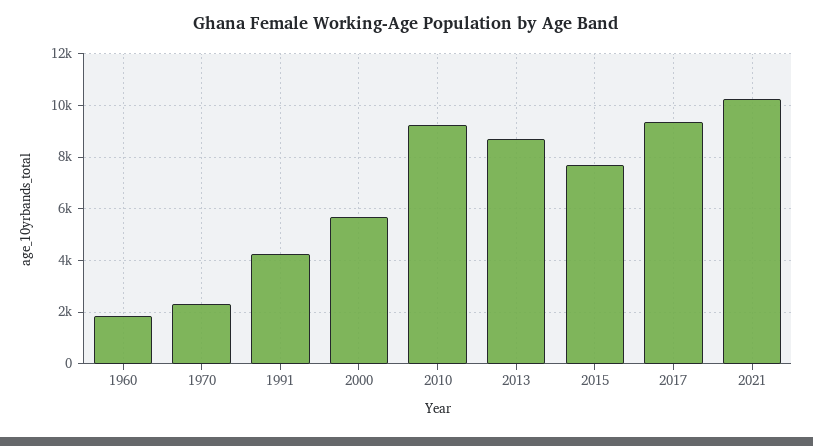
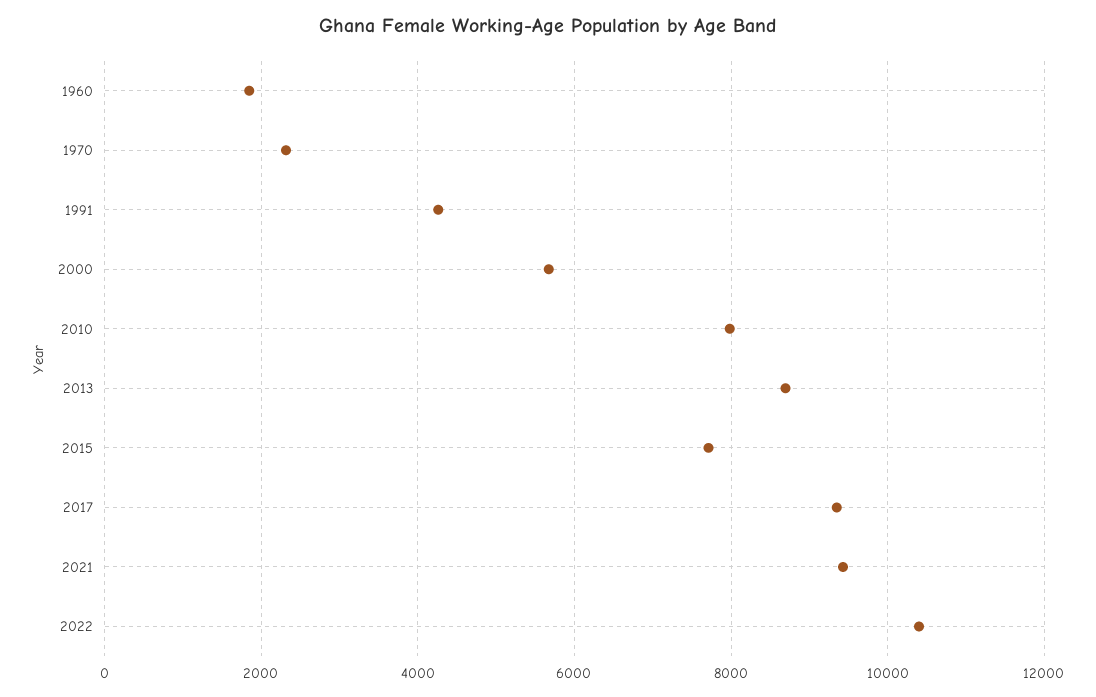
2010: 9250 -> 8000
2021: 10250 -> 9400
2022: none -> 10400

